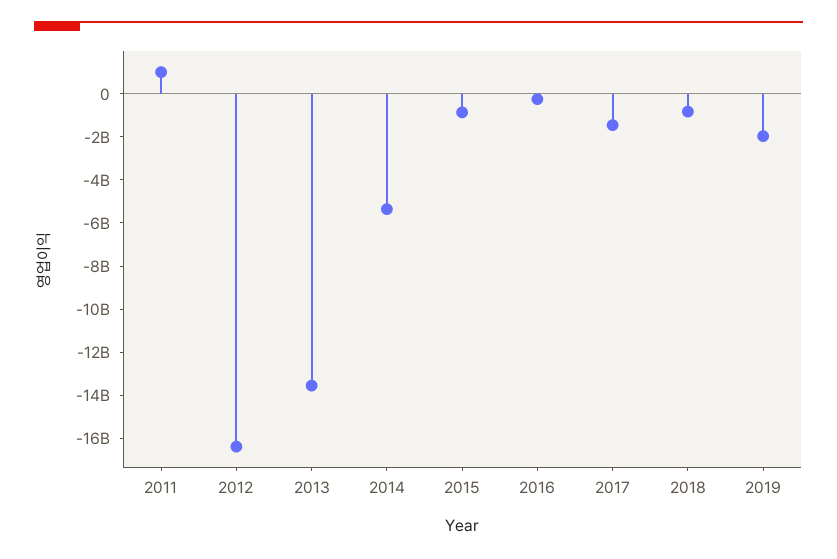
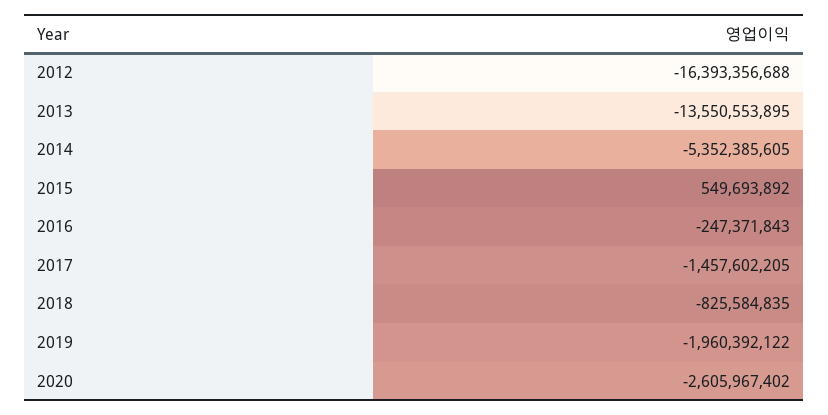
2011: 1000000000 -> none
2015: -1000000000 -> 549693892
2020: none -> -2605967402

